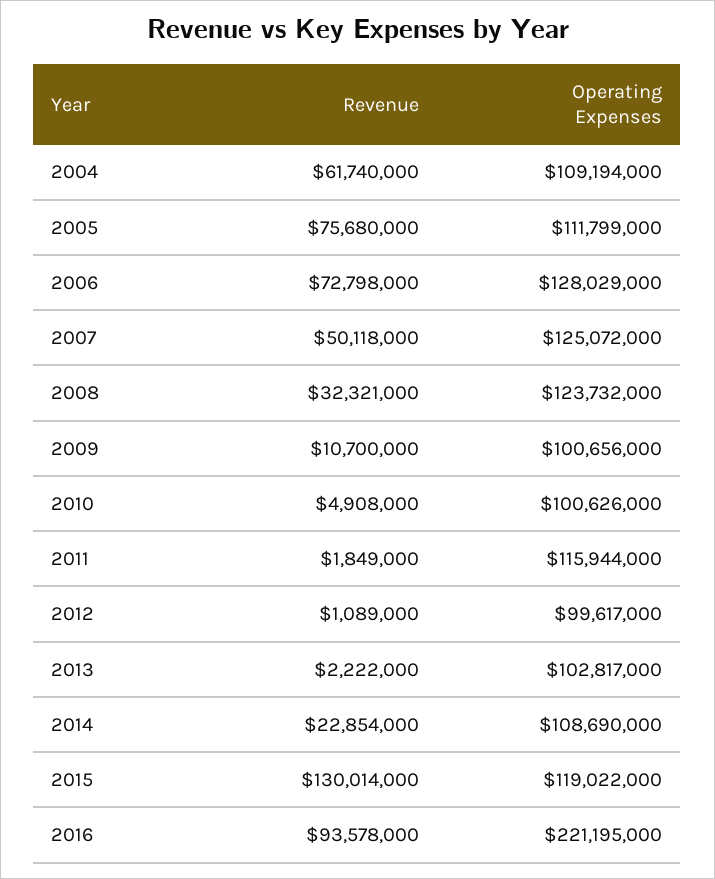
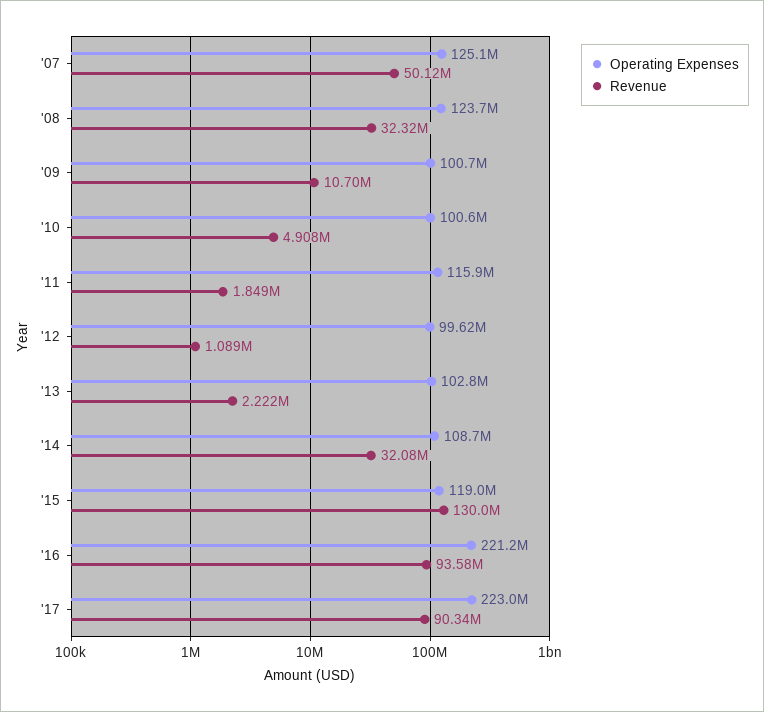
Revenue, 2004: 61740000 -> none
Operating Expenses, 2004: 109194000 -> none
Revenue, 2005: 75680000 -> none
Operating Expenses, 2005: 111799000 -> none
Revenue, 2006: 72798000 -> none
Operating Expenses, 2006: 128029000 -> none
Revenue, 2014: 22854000 -> 32080000
Operating Expenses, '17: none -> 223000000
Revenue, '17: none -> 90340000

